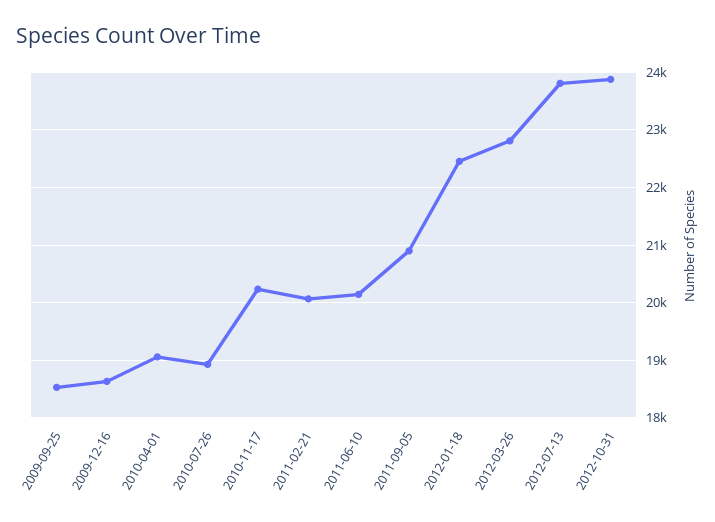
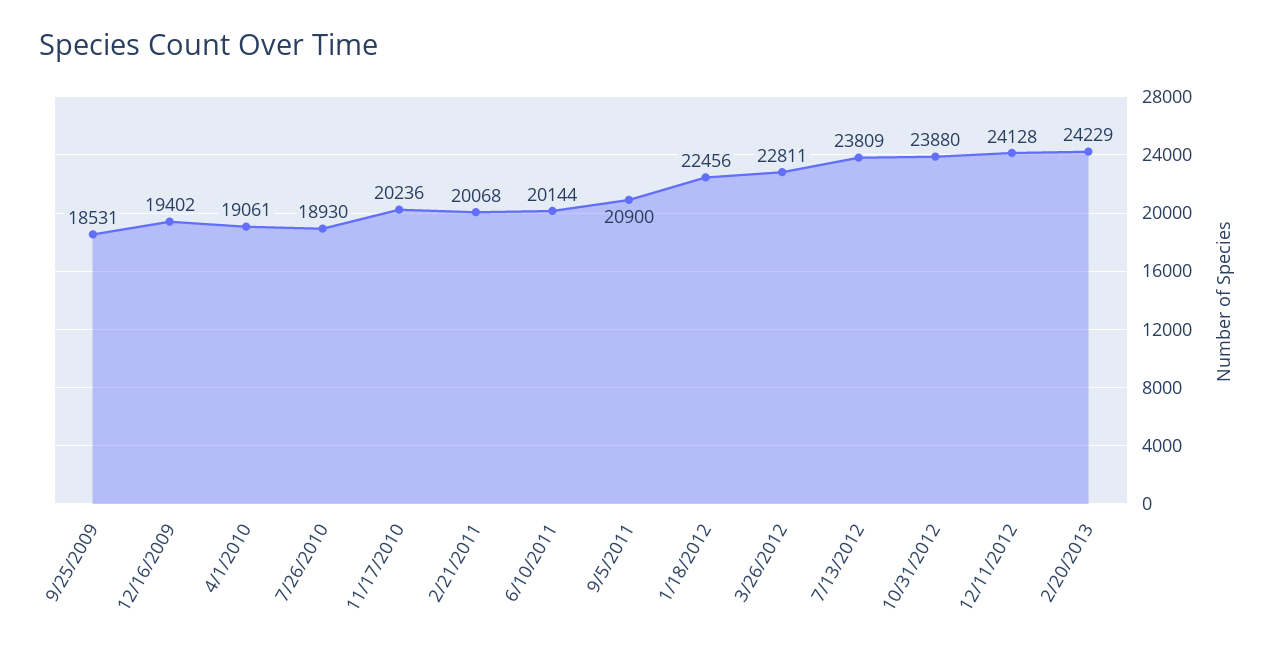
2009-12-16: 18600 -> 19402
12/11/2012: none -> 24128
2/20/2013: none -> 24229

